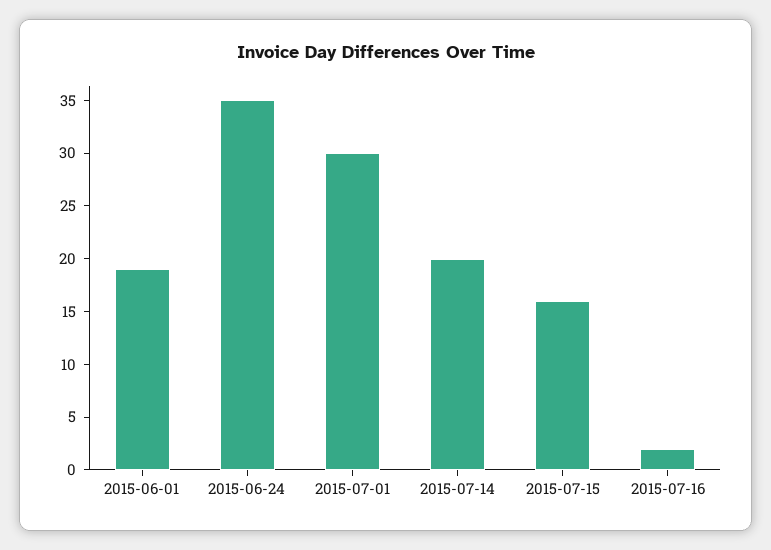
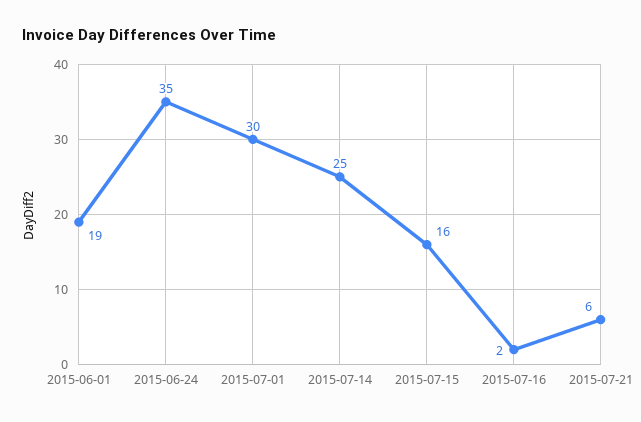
2015-07-14: 20 -> 25
2015-07-21: none -> 6

